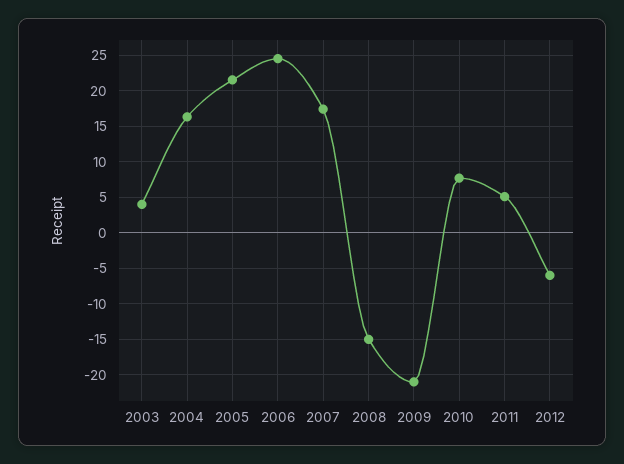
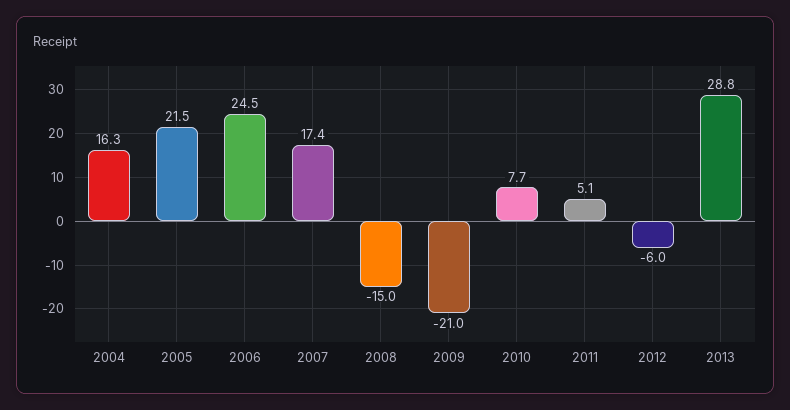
2003: 4 -> none
2013: none -> 28.8

